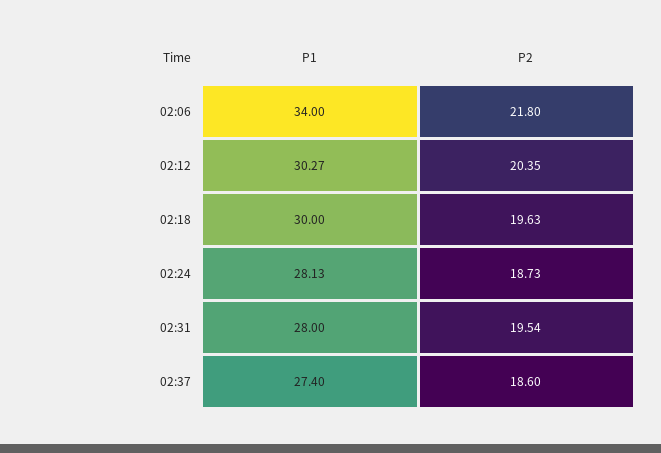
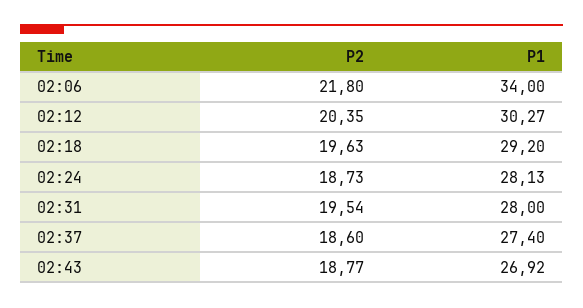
P1, 02:18: 30 -> 29.2
P2, 02:43: none -> 18.77
P1, 02:43: none -> 26.92

